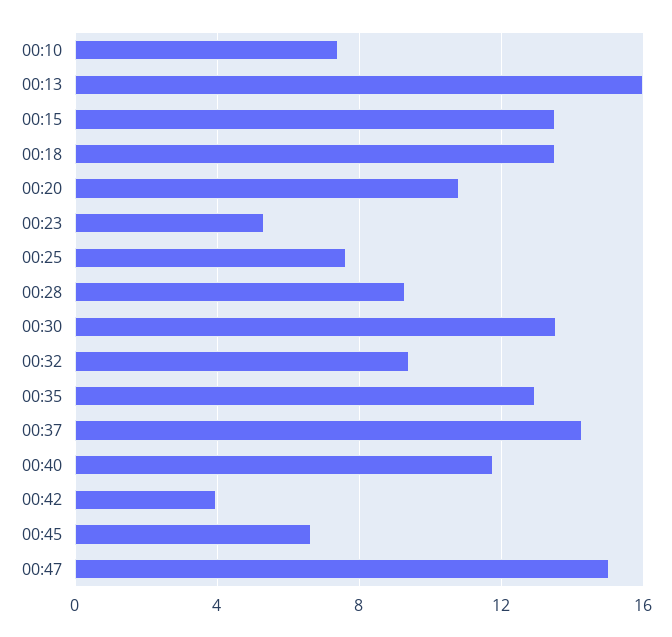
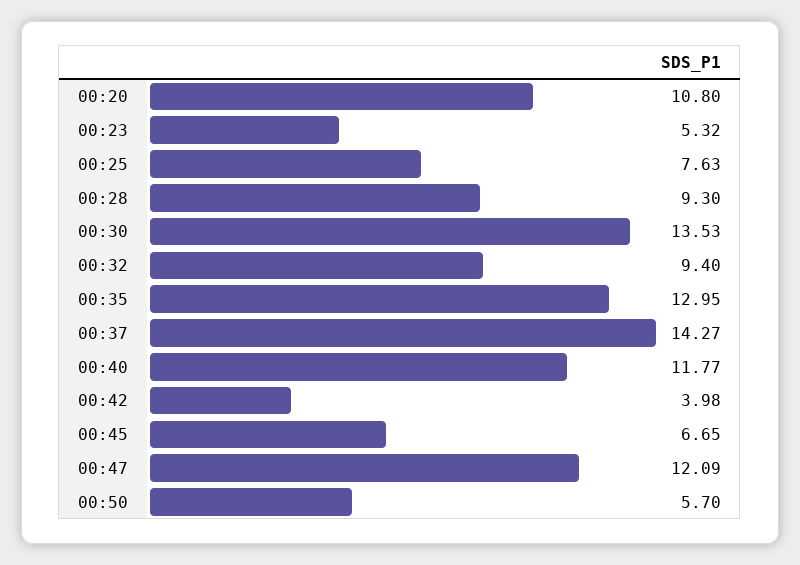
00:10: 7.5 -> none
00:13: 16 -> none
00:15: 13.5 -> none
00:18: 13.5 -> none
00:47: 15 -> 12.09
00:50: none -> 5.7

